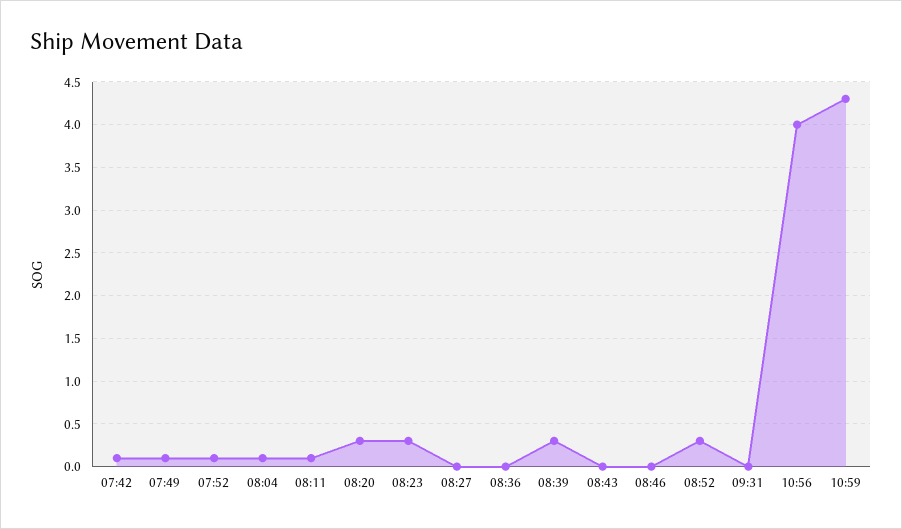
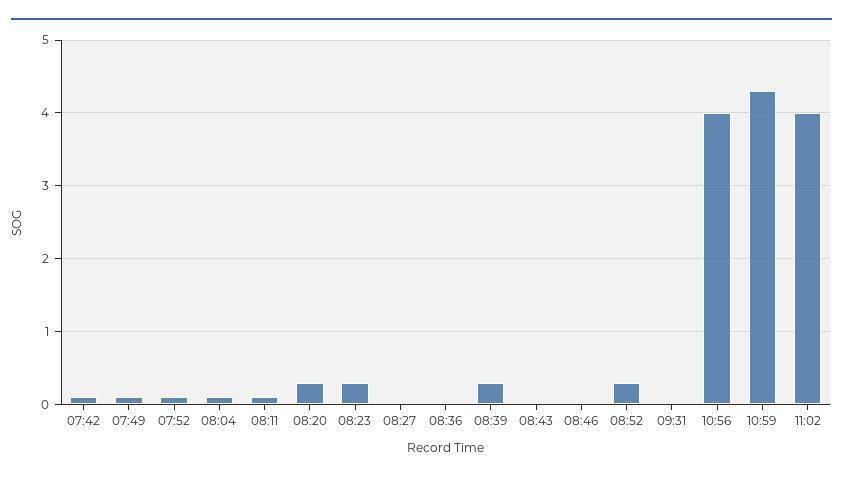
11:02: none -> 4

